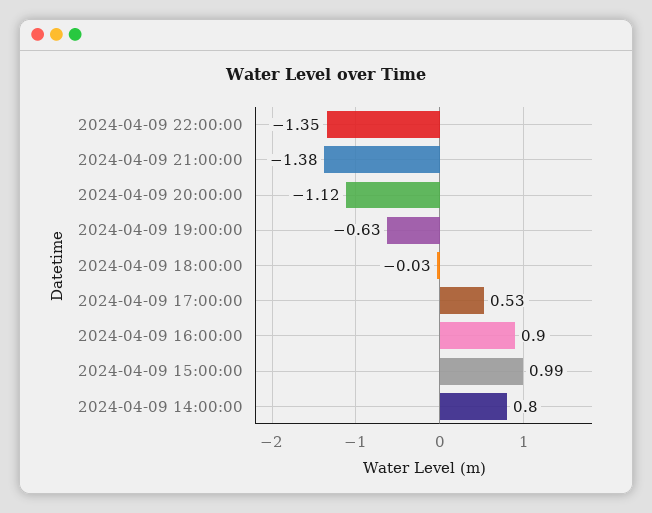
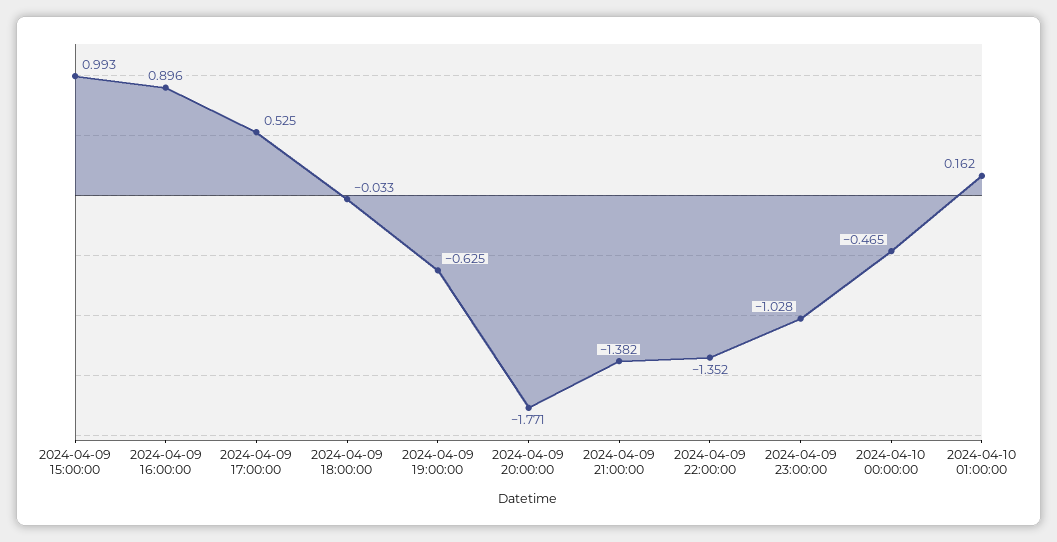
2024-04-09 20:00:00: -1.12 -> -1.771
2024-04-09 14:00:00: 0.8 -> none
2024-04-09 23:00:00: none -> -1.028
2024-04-10 00:00:00: none -> -0.465
2024-04-10 01:00:00: none -> 0.162

